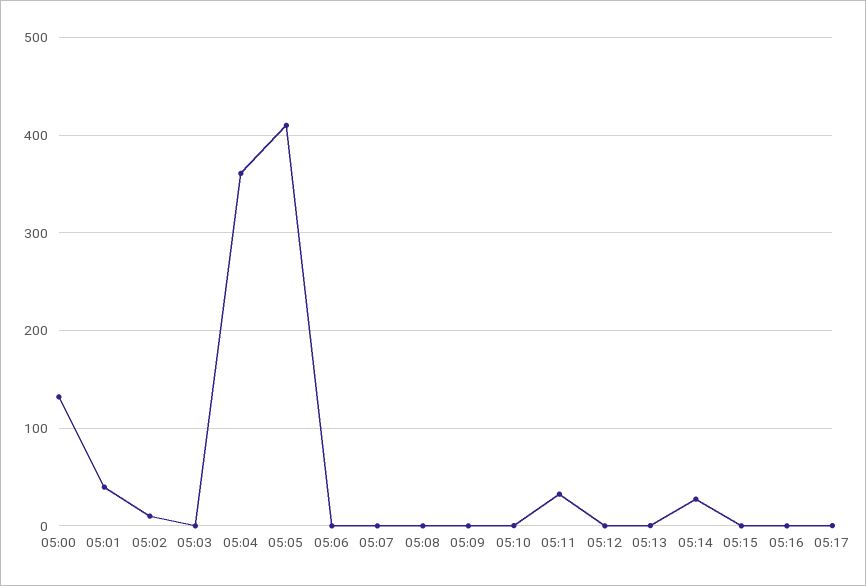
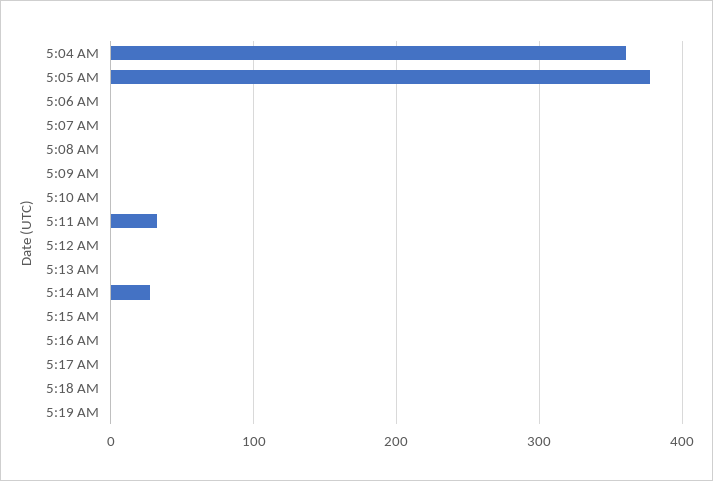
05:00: 130 -> none
05:01: 40 -> none
05:02: 10 -> none
05:03: 0 -> none
05:05: 410 -> 380
5:18 AM: none -> 0
5:19 AM: none -> 0

